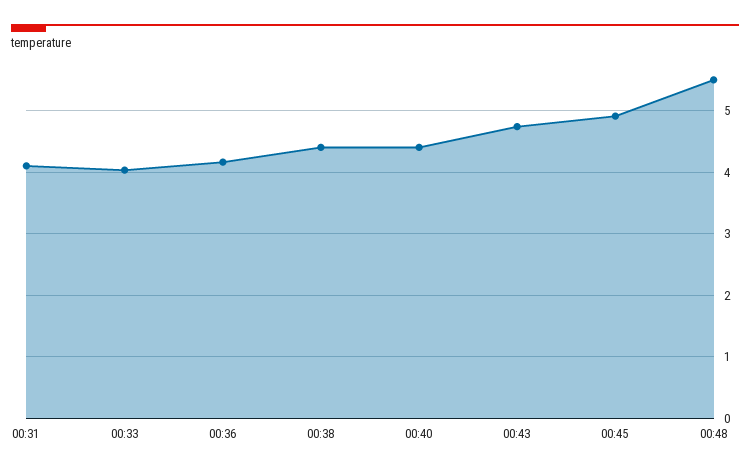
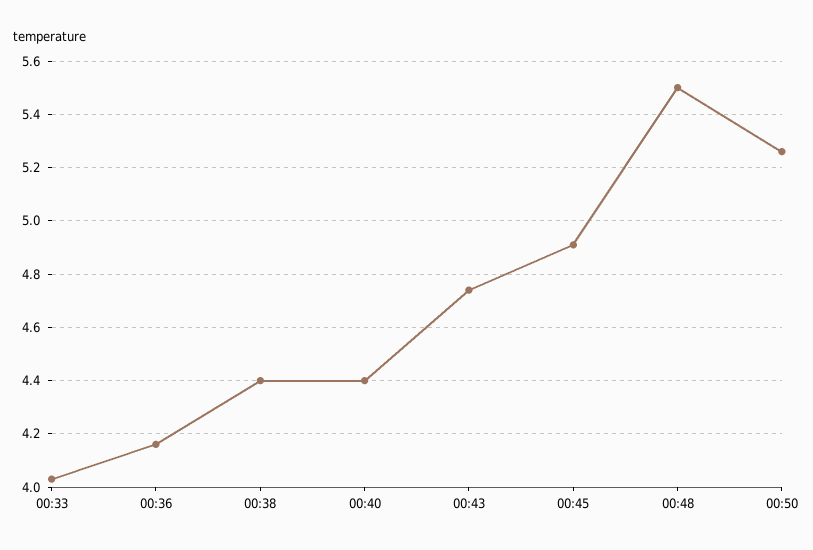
00:31: 4.1 -> none
00:50: none -> 5.25

